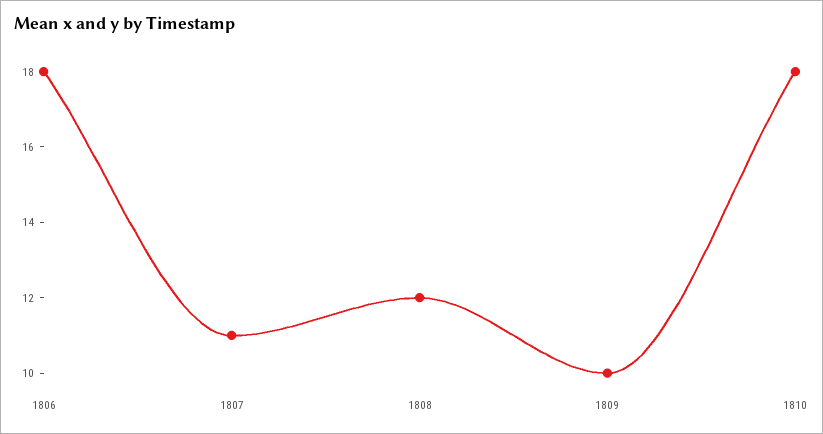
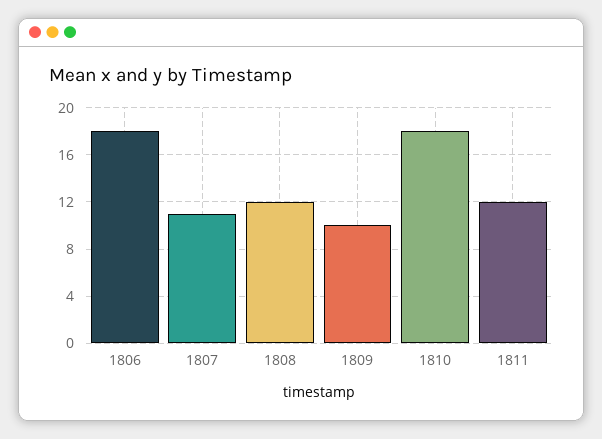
1811: none -> 12

